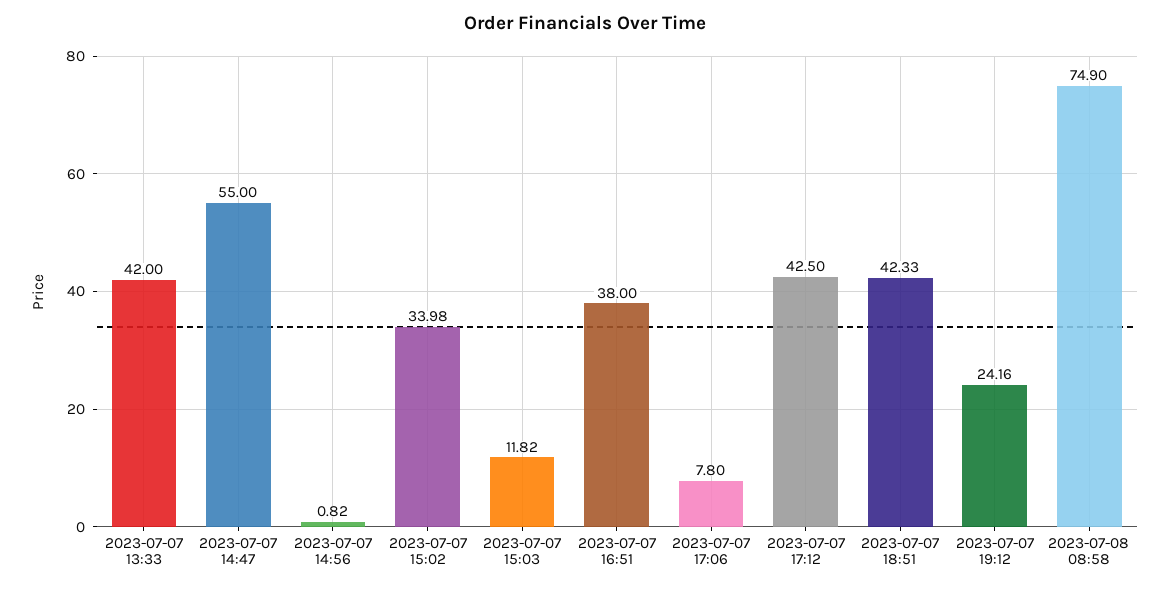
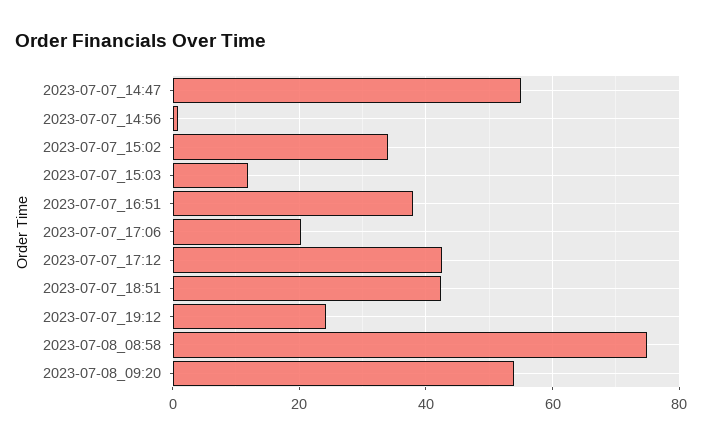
2023-07-07 13:33: 42 -> none
2023-07-07 17:06: 7.8 -> 20
2023-07-08_09:20: none -> 54

